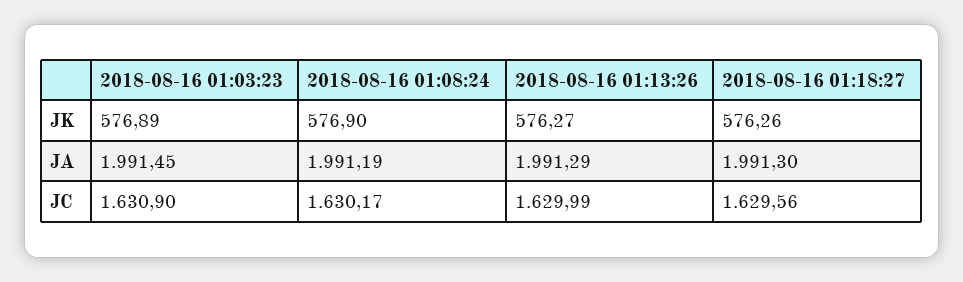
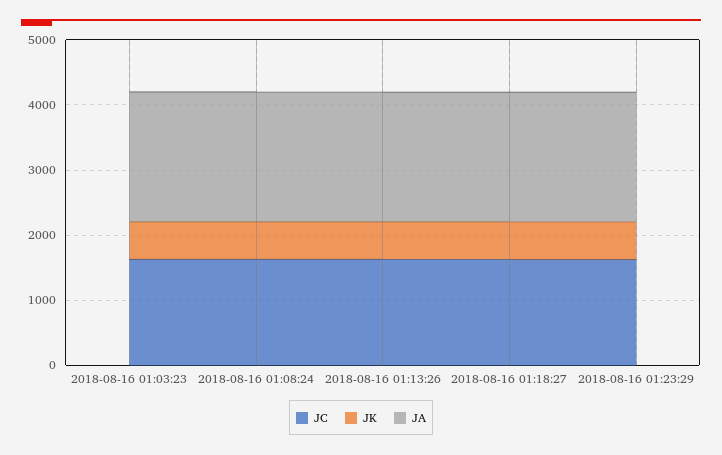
JC, 2018-08-16 01:23:29: none -> 1600
JK, 2018-08-16 01:23:29: none -> 600
JA, 2018-08-16 01:23:29: none -> 2000

